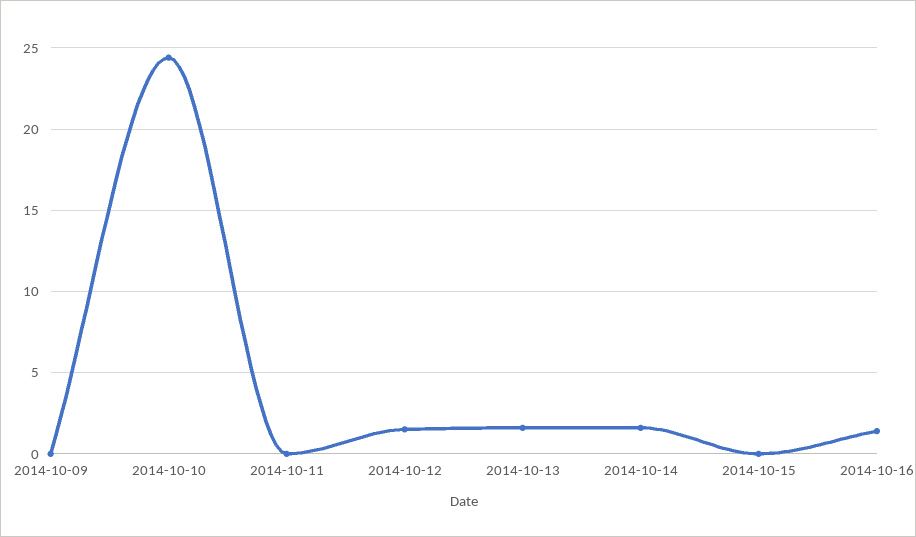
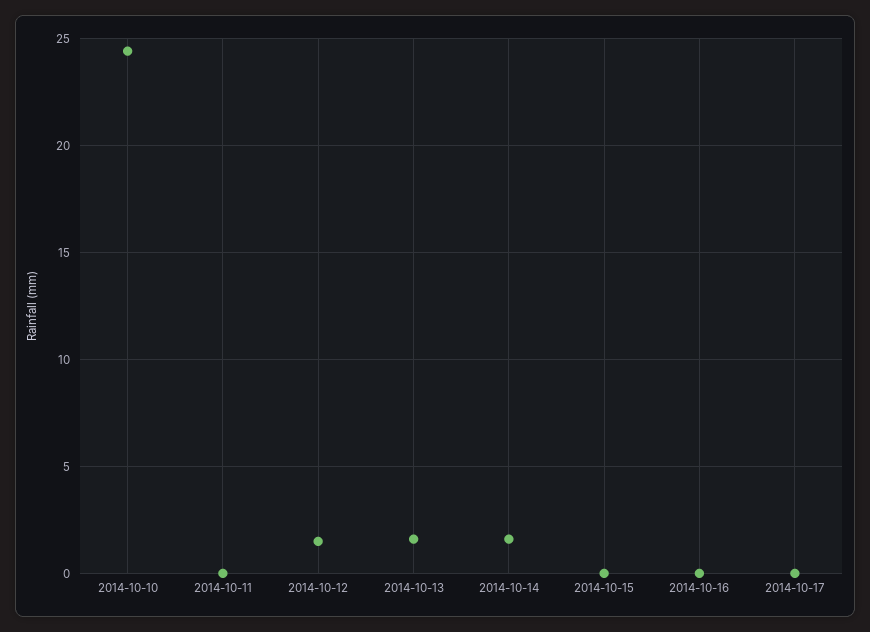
2014-10-09: 0 -> none
2014-10-16: 1.5 -> 0
2014-10-17: none -> 0

